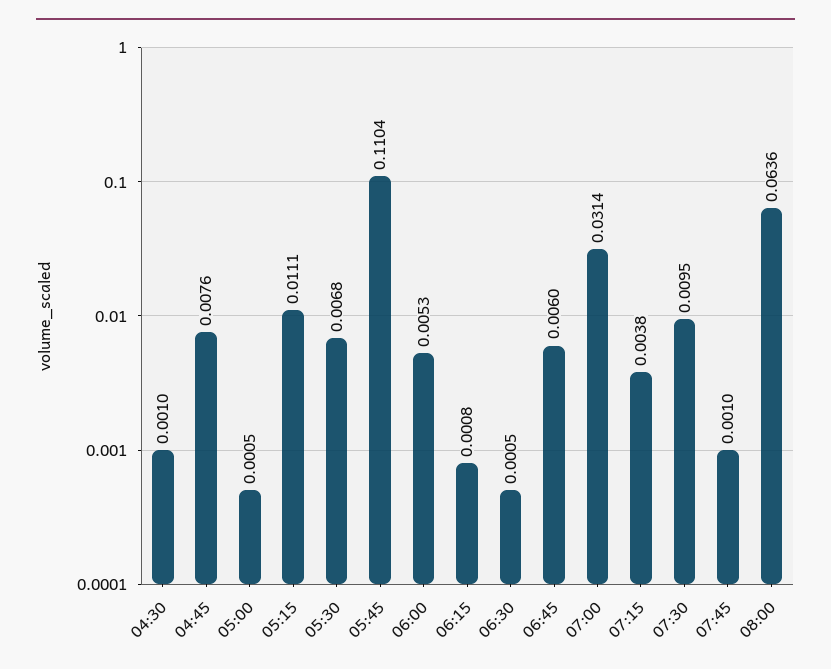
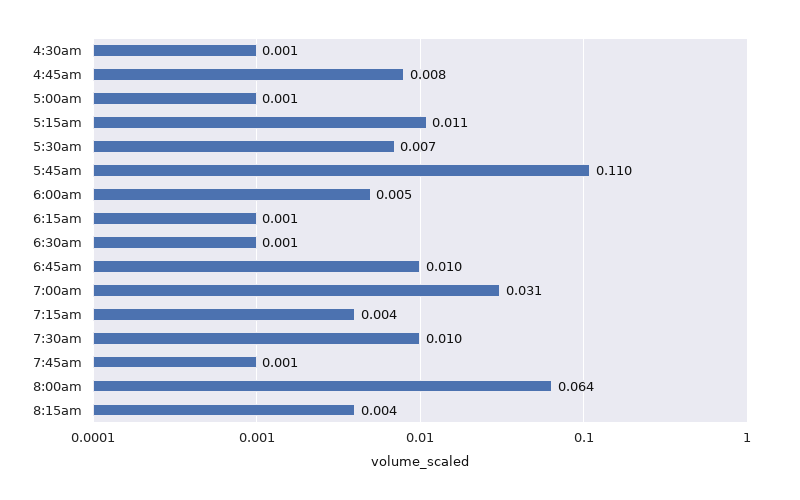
06:45: 0.006 -> 0.01
8:15am: none -> 0.004

